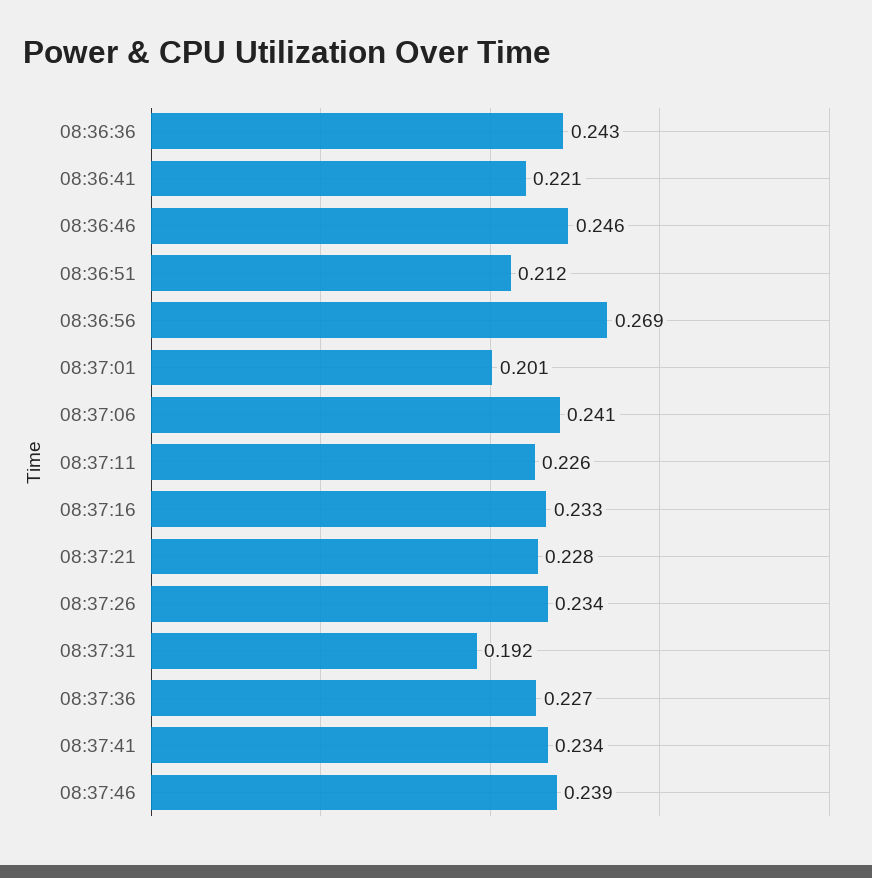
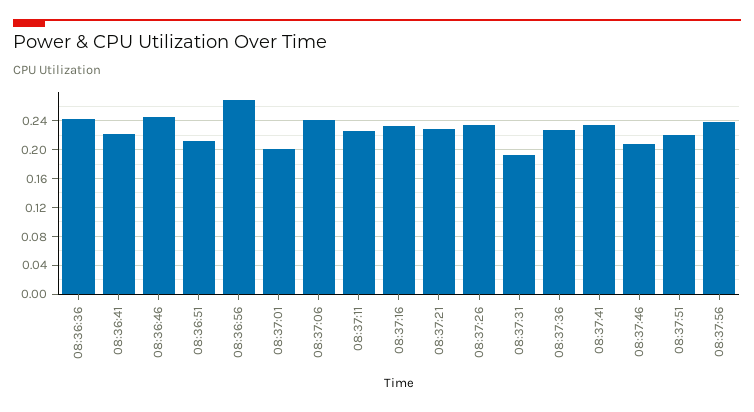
08:37:46: 0.239 -> 0.21
08:37:51: none -> 0.22
08:37:56: none -> 0.24

